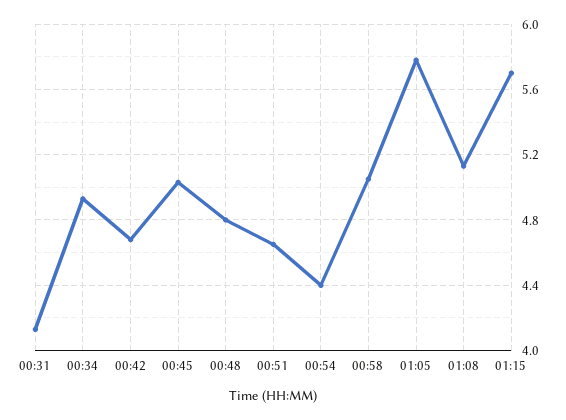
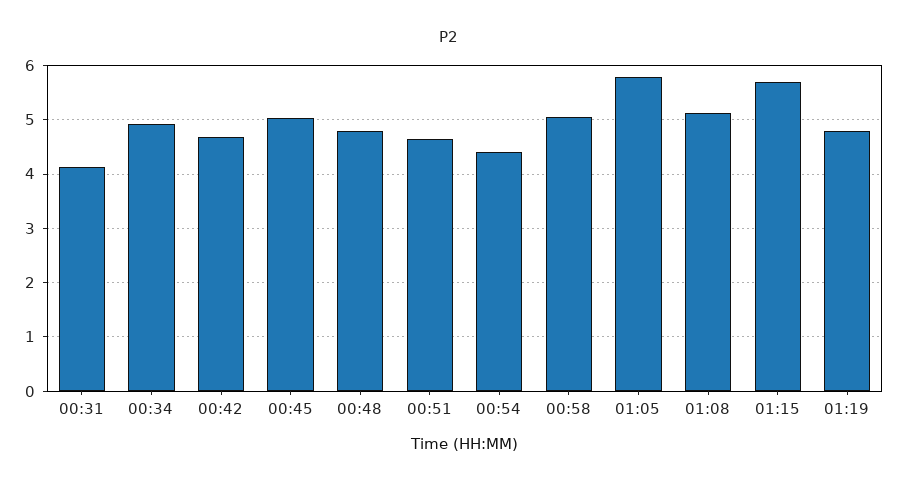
01:19: none -> 4.8

